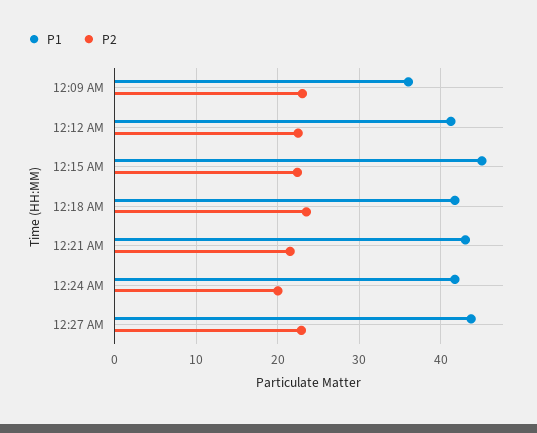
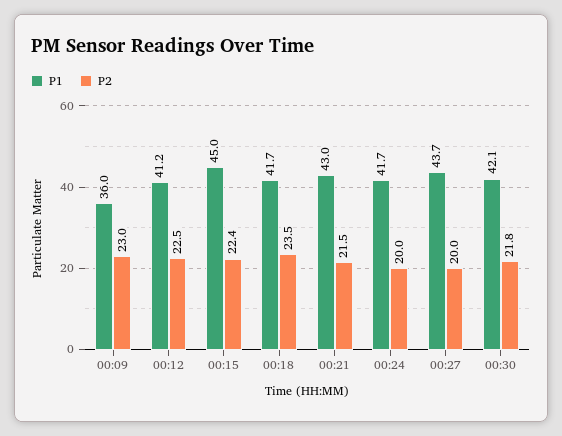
P2, 12:27 AM: 23 -> 20
P1, 00:30: none -> 42.1
P2, 00:30: none -> 21.8

